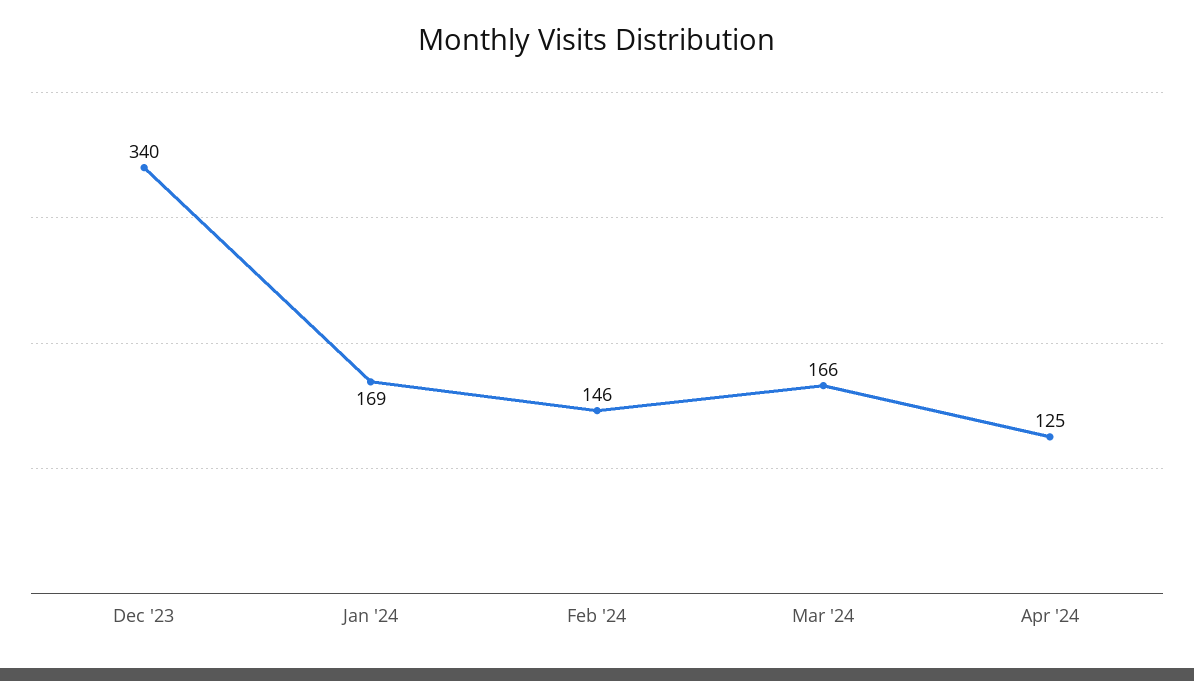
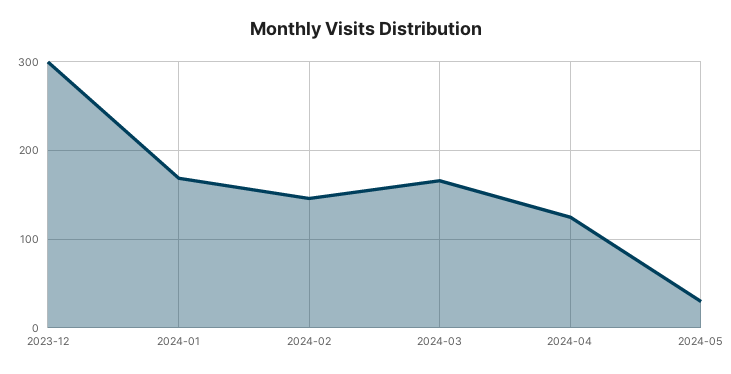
Dec '23: 340 -> 300
2024-05: none -> 30

